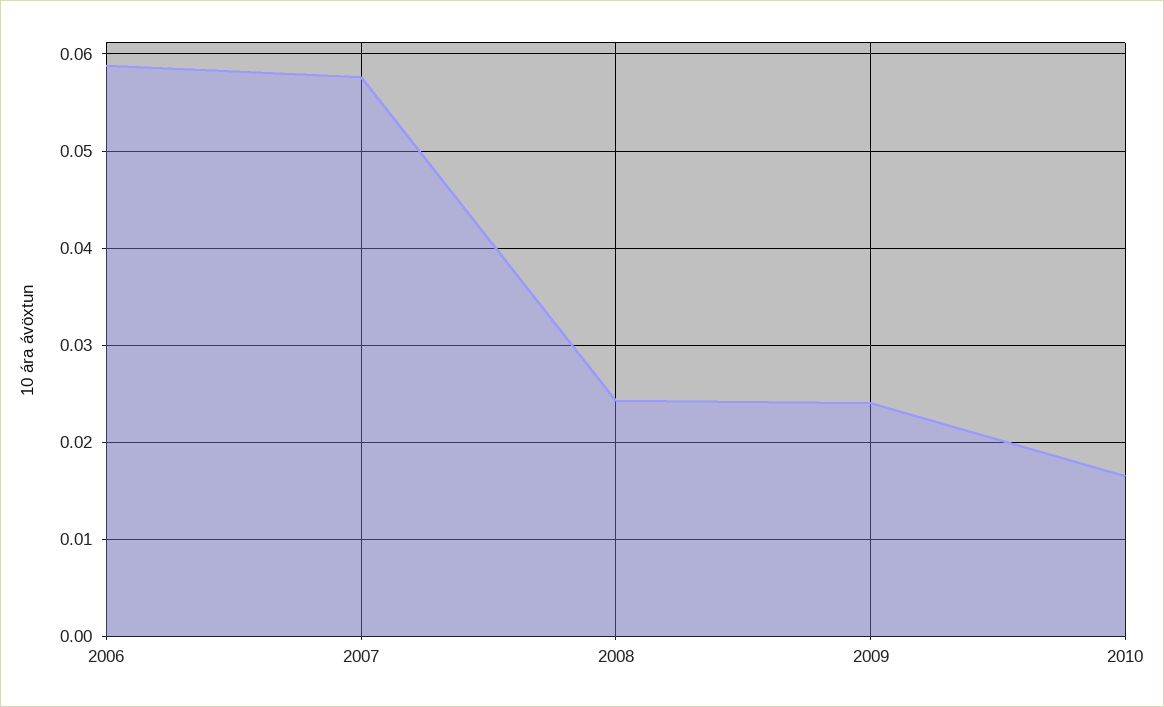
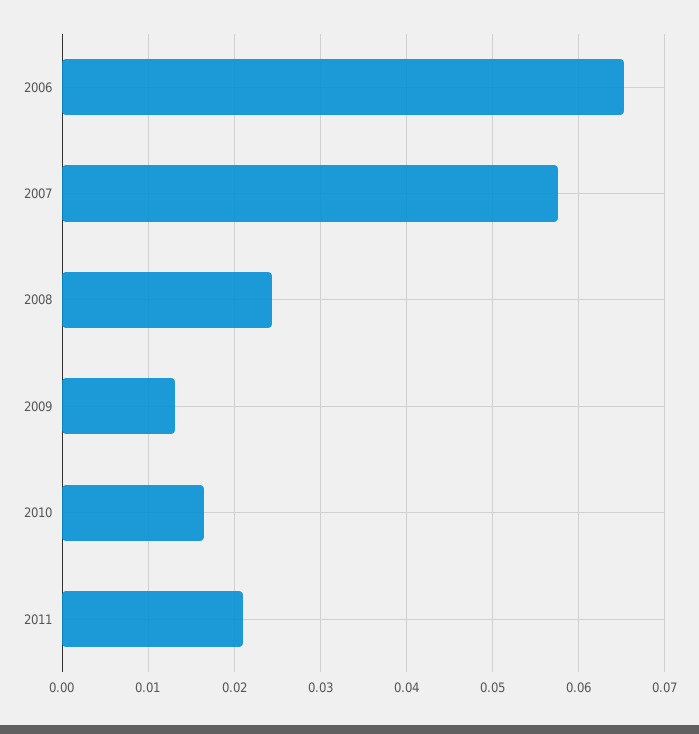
2006: 0.059 -> 0.065
2009: 0.024 -> 0.013
2011: none -> 0.021

